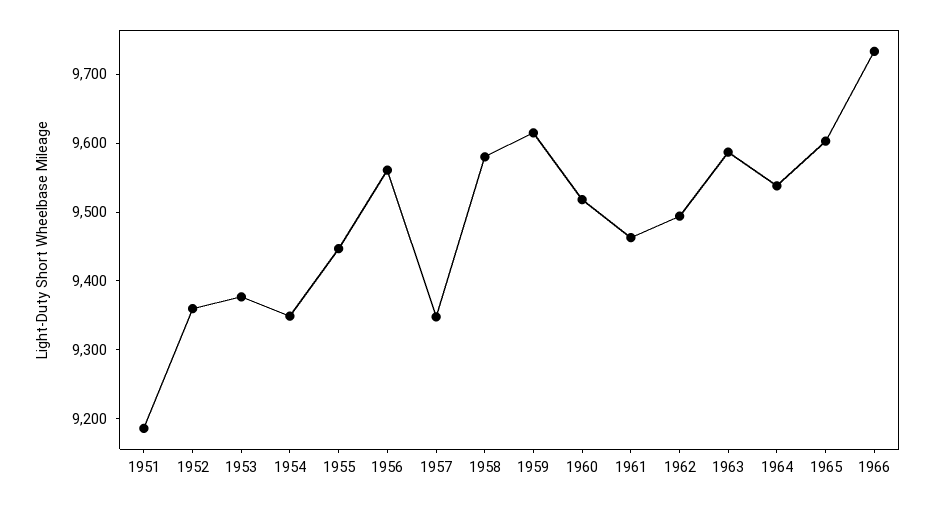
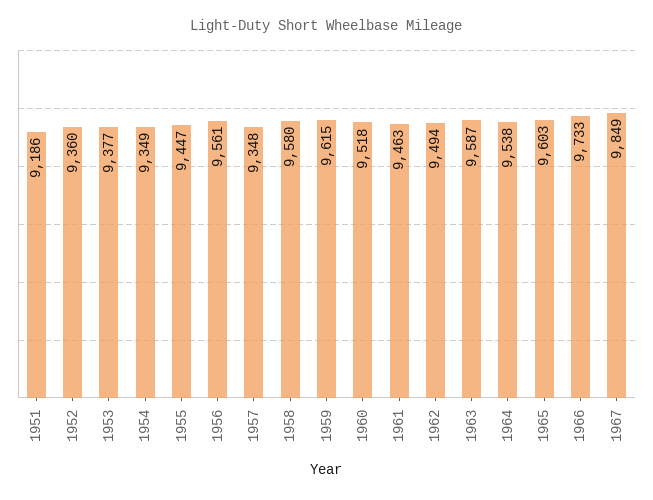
1967: none -> 9849

